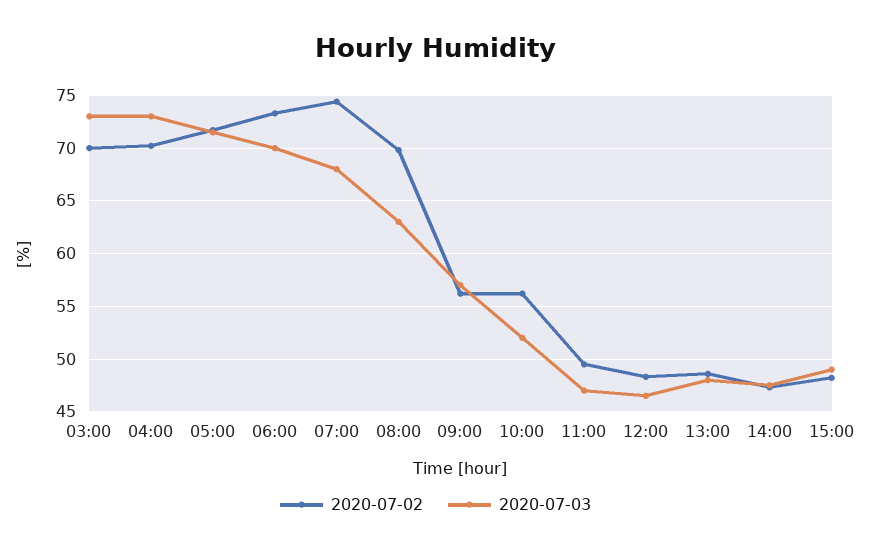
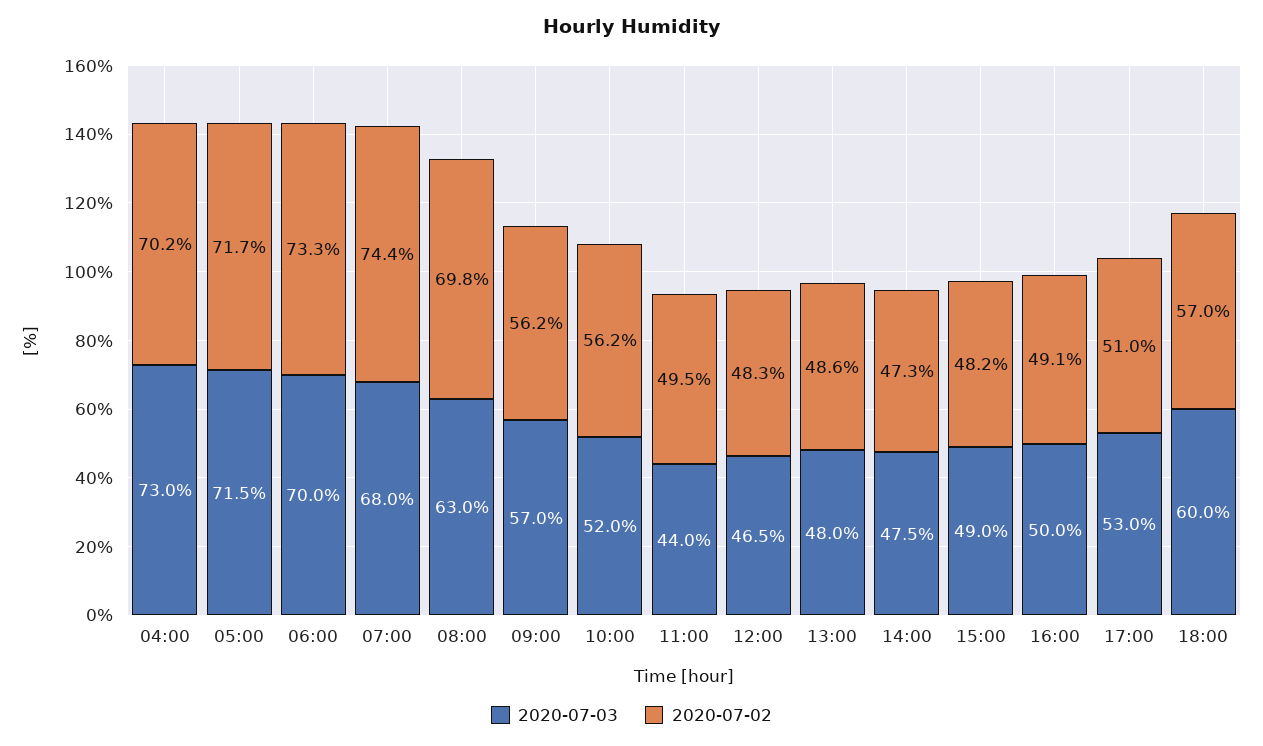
2020-07-02, 03:00: 70 -> none
2020-07-03, 03:00: 73 -> none
2020-07-03, 11:00: 47 -> 44
2020-07-03, 16:00: none -> 50
2020-07-02, 16:00: none -> 49.1
2020-07-03, 17:00: none -> 53
2020-07-02, 17:00: none -> 51
2020-07-03, 18:00: none -> 60
2020-07-02, 18:00: none -> 57

